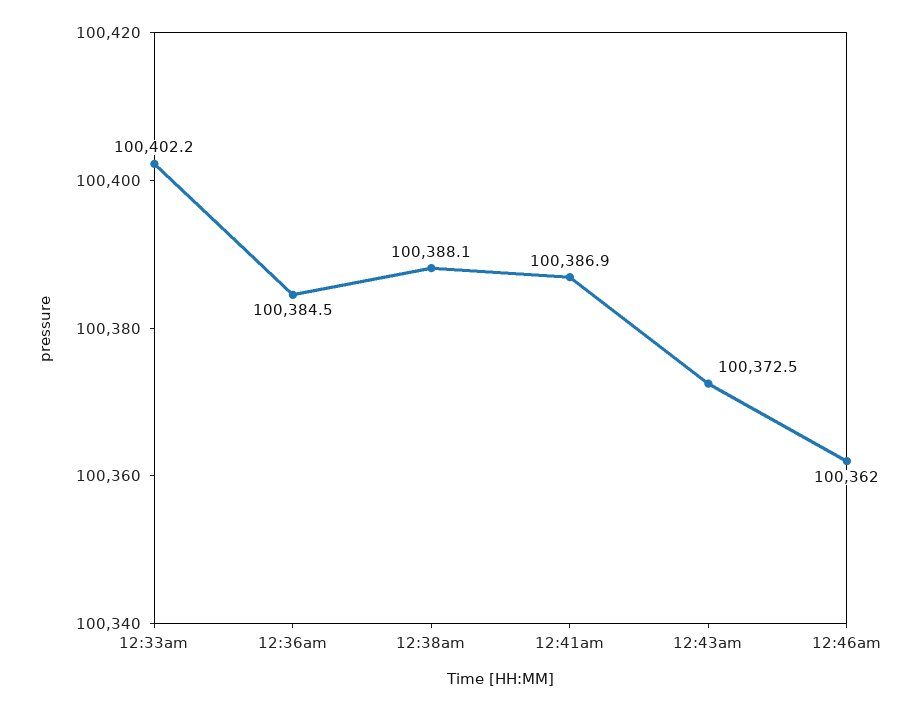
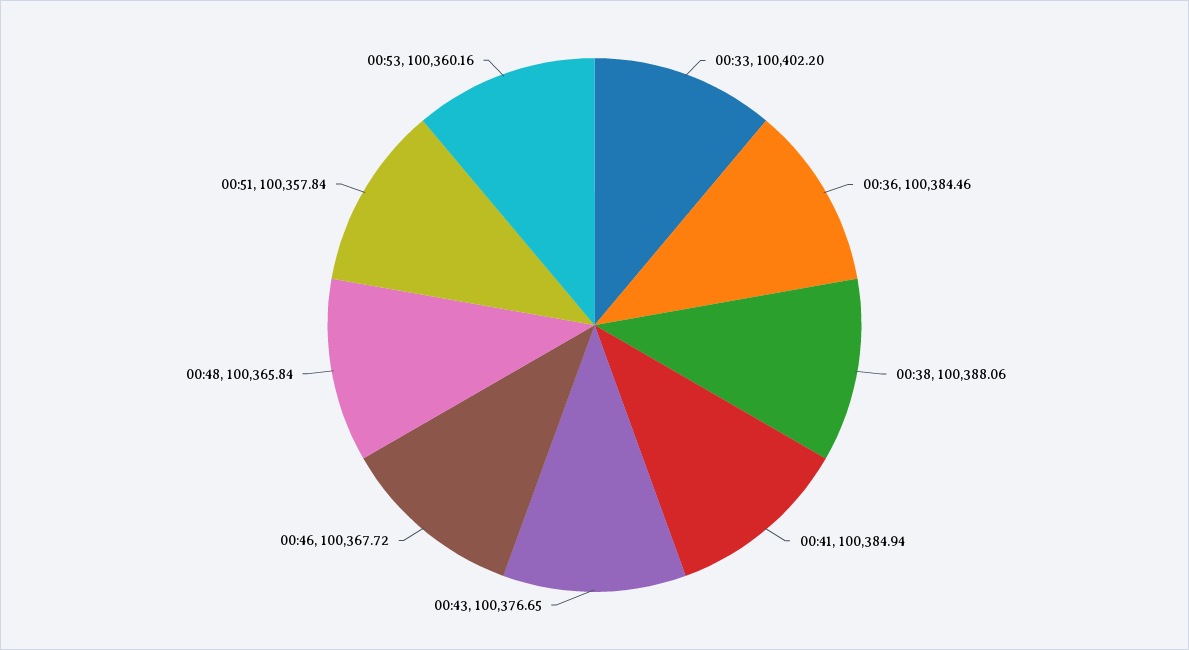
12:41am: 100386.9 -> 100384.94
12:43am: 100372.5 -> 100376.65
12:46am: 100362 -> 100367.72
00:48: none -> 100365.84
00:51: none -> 100357.84
00:53: none -> 100360.16

